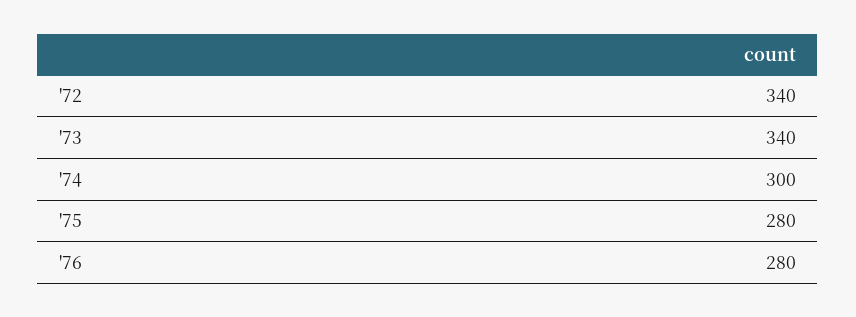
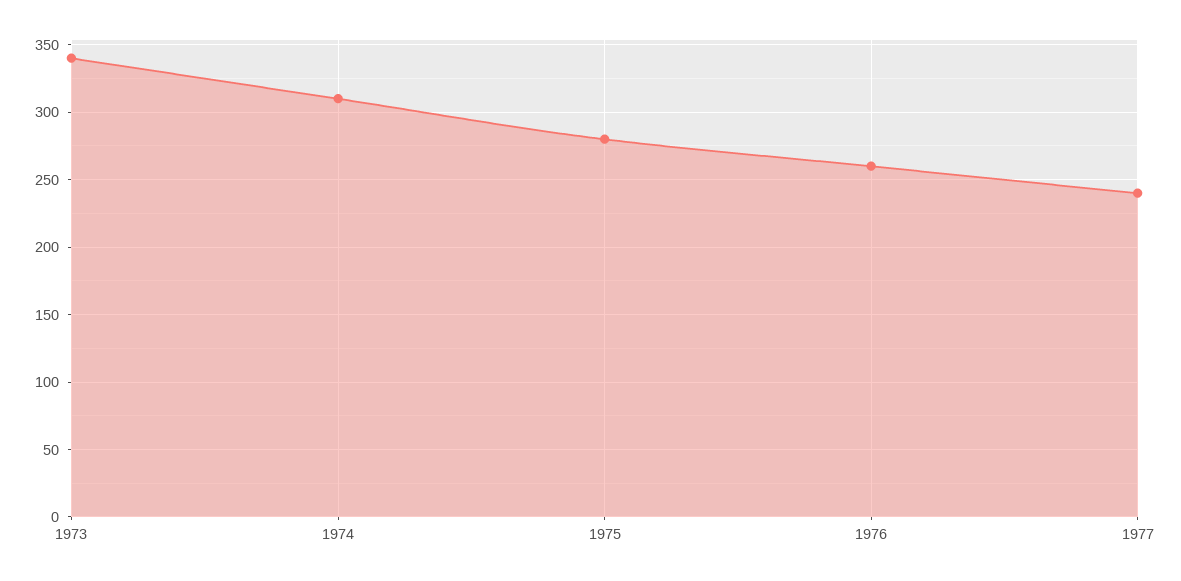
'72: 340 -> none
'74: 300 -> 310
'76: 280 -> 260
1977: none -> 240

